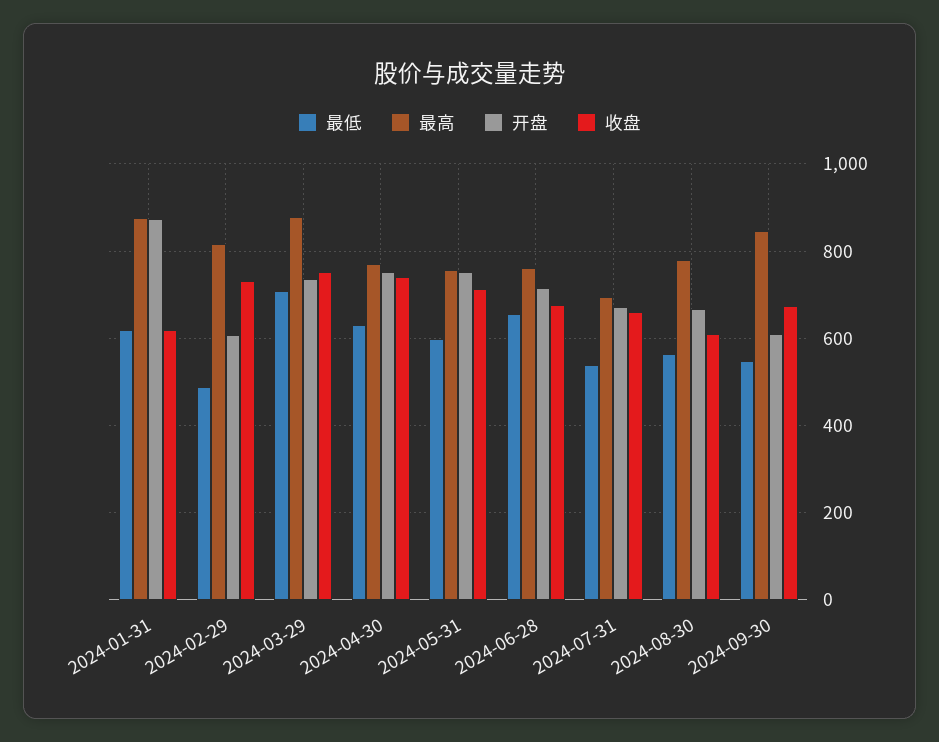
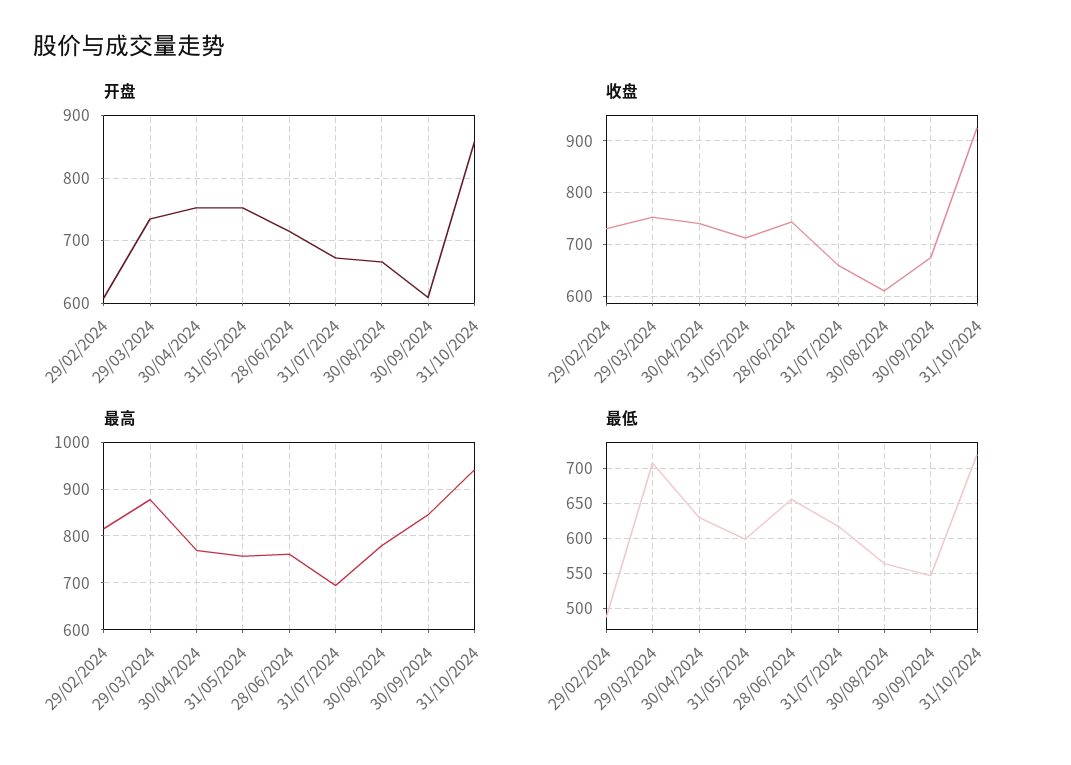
最低, 2024-01-31: 620 -> none
最高, 2024-01-31: 880 -> none
开盘, 2024-01-31: 880 -> none
收盘, 2024-01-31: 620 -> none
收盘, 2024-06-28: 680 -> 740
最低, 2024-07-31: 540 -> 620
开盘, 31/10/2024: none -> 860
收盘, 31/10/2024: none -> 920
最高, 31/10/2024: none -> 940
最低, 31/10/2024: none -> 720

